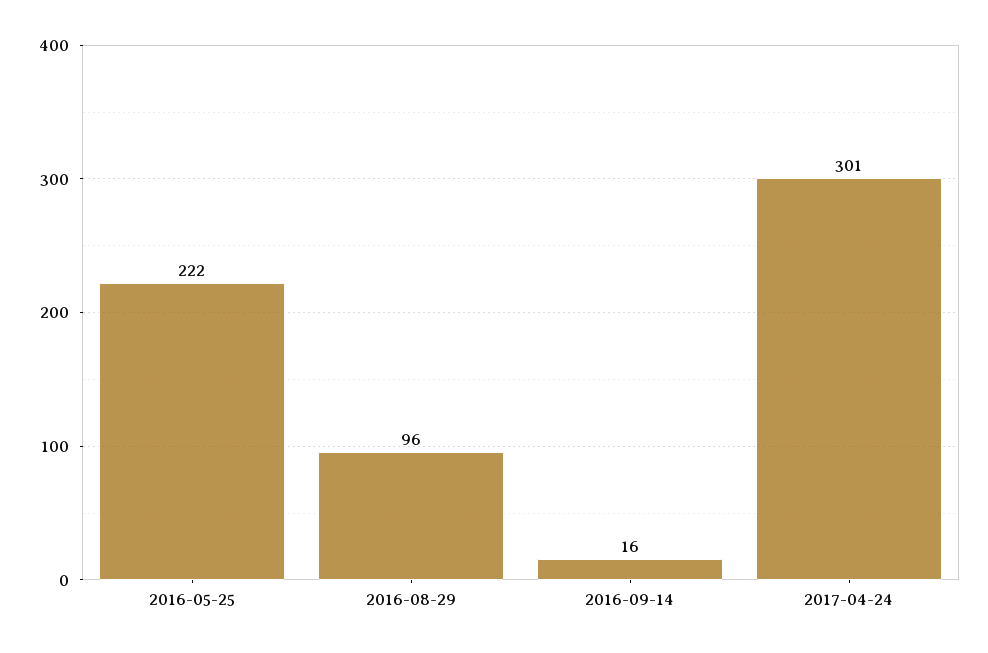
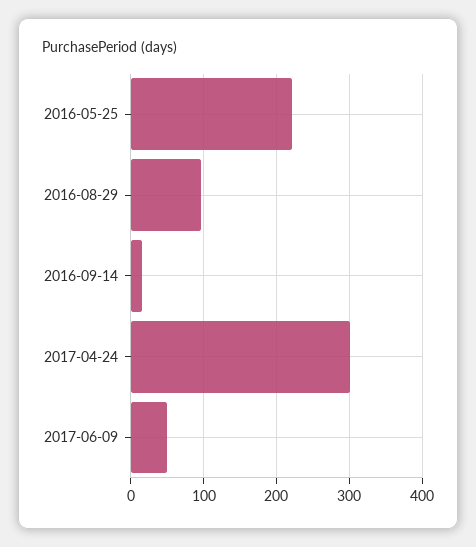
2017-06-09: none -> 50

